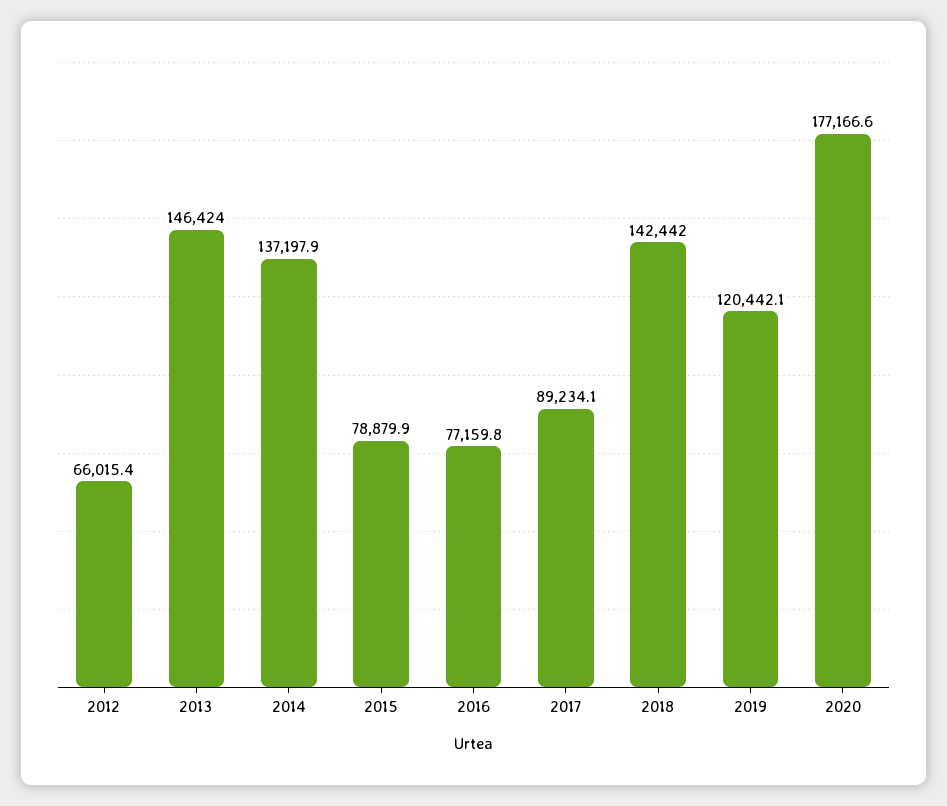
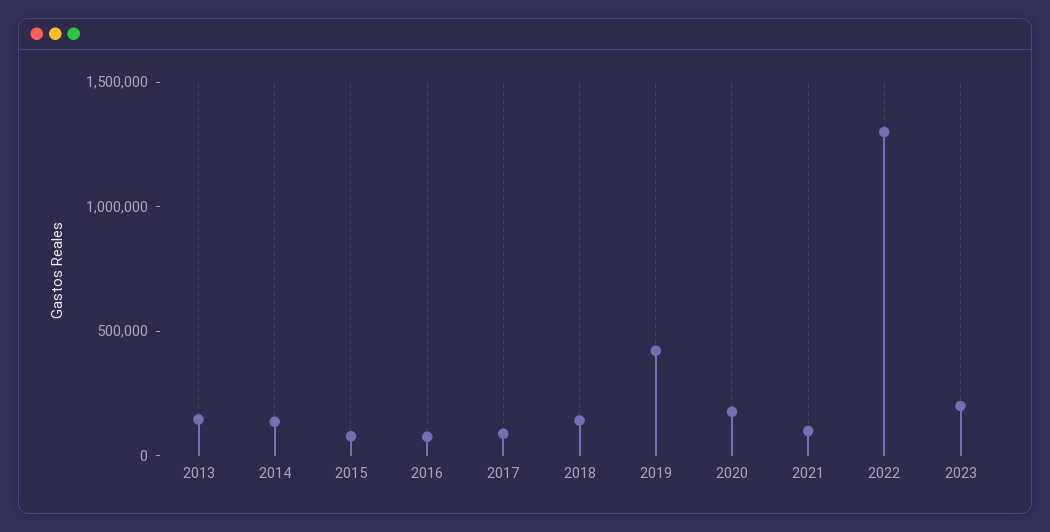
2012: 66015.4 -> none
2019: 120442.1 -> 400000
2021: none -> 100000
2022: none -> 1300000
2023: none -> 200000

